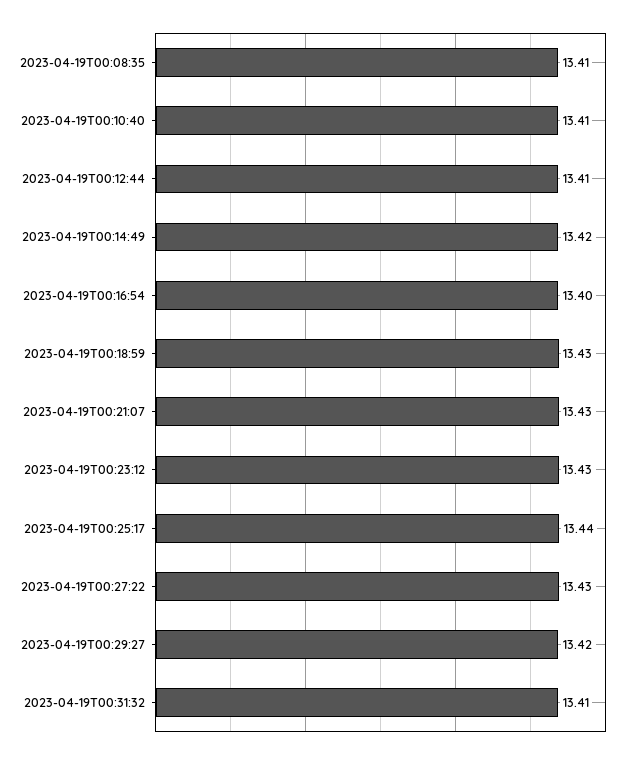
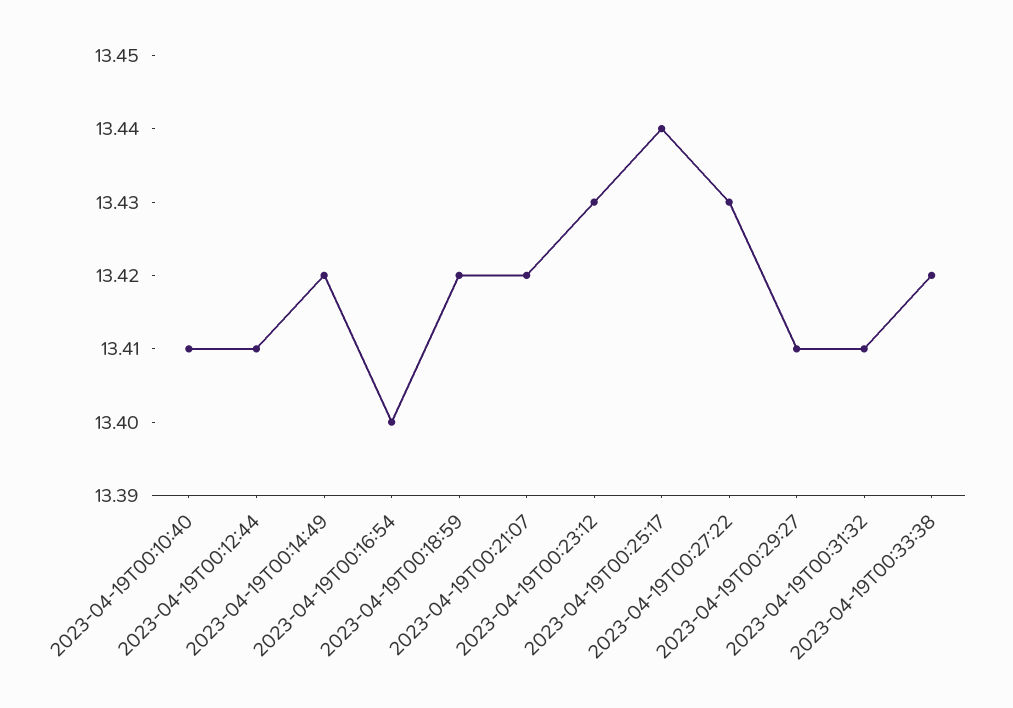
2023-04-19T00:08:35: 13.41 -> none
2023-04-19T00:18:59: 13.43 -> 13.42
2023-04-19T00:21:07: 13.43 -> 13.42
2023-04-19T00:29:27: 13.42 -> 13.41
2023-04-19T00:33:38: none -> 13.42

